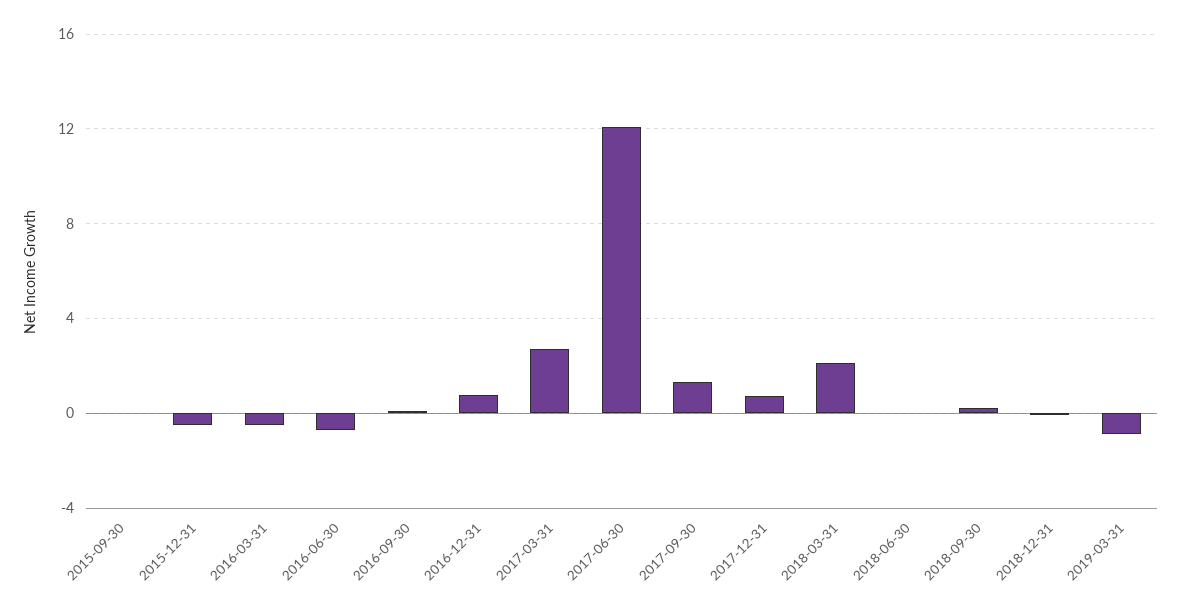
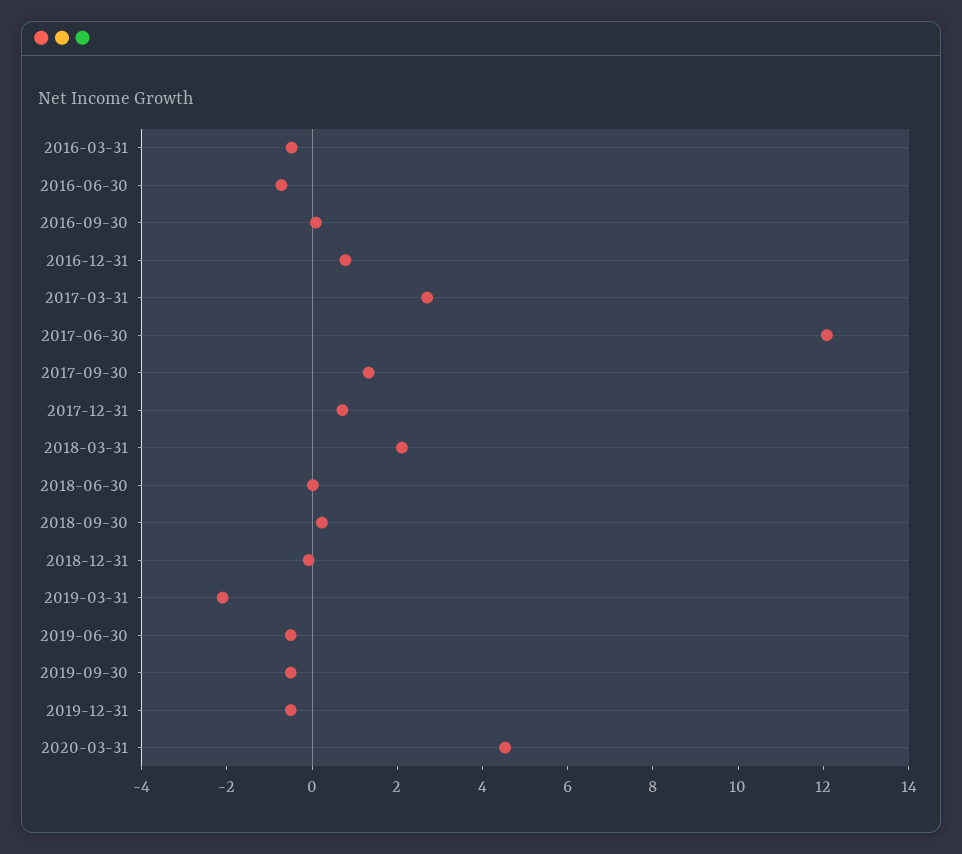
2015-09-30: 0 -> none
2015-12-31: -0.5 -> none
2019-03-31: -1 -> -2
2019-06-30: none -> -0.5
2019-09-30: none -> -0.5
2019-12-31: none -> -0.5
2020-03-31: none -> 4.5

